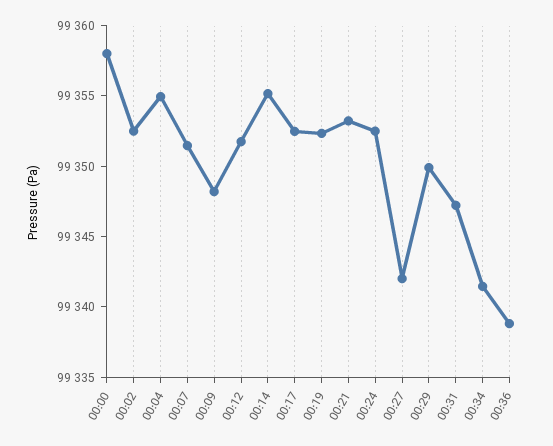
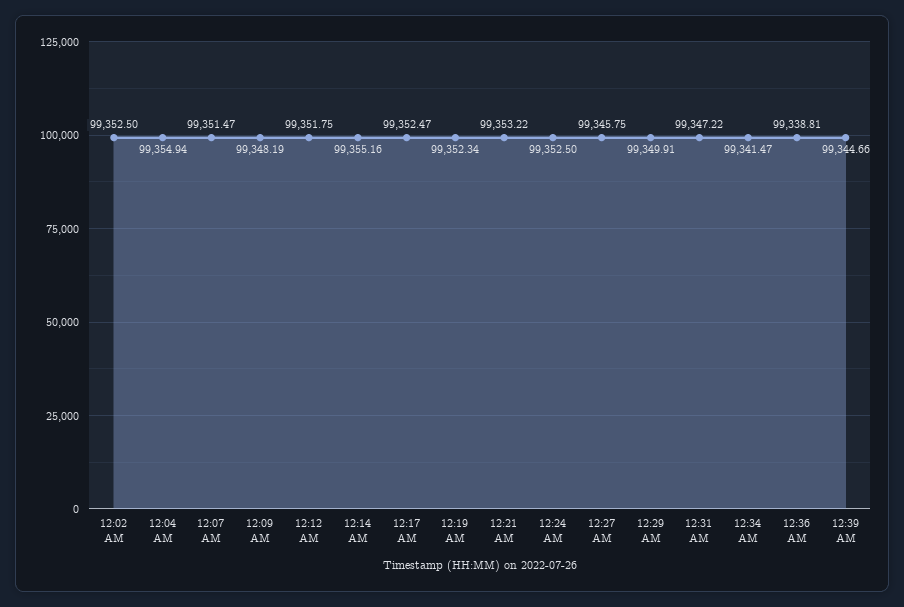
00:00: 99358 -> none
00:27: 99342 -> 99345.75
12:39 AM: none -> 99344.66

